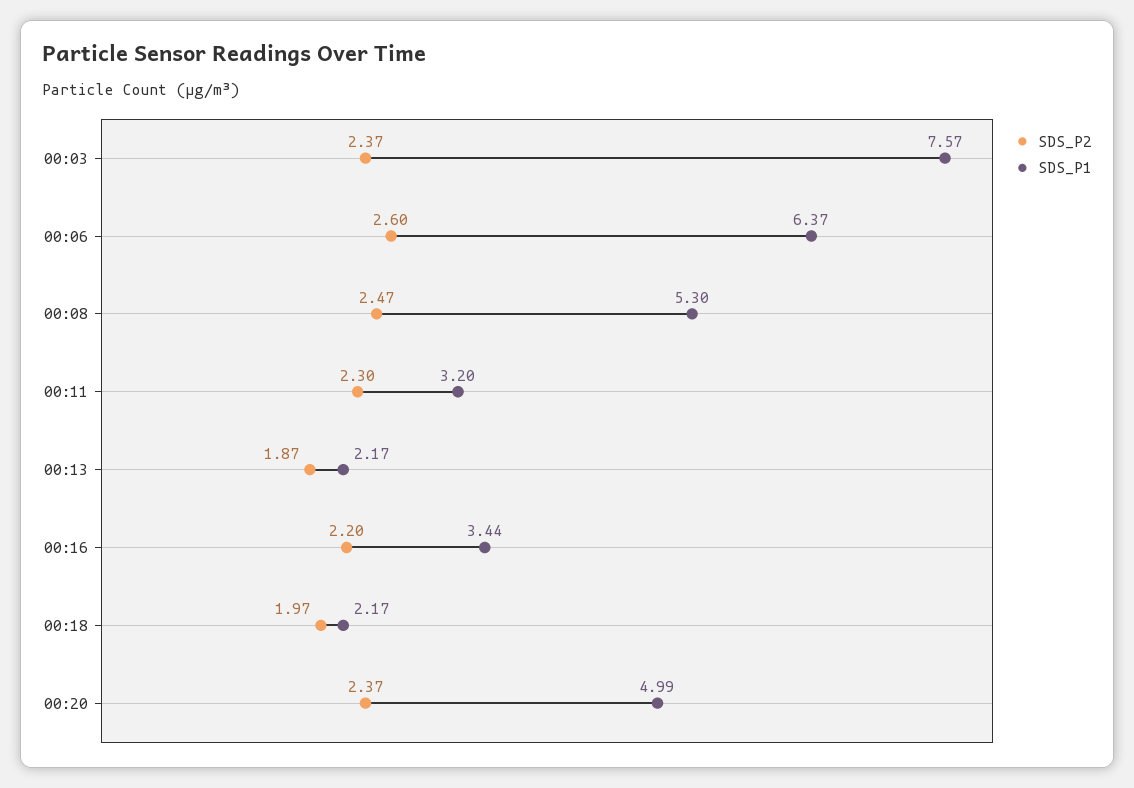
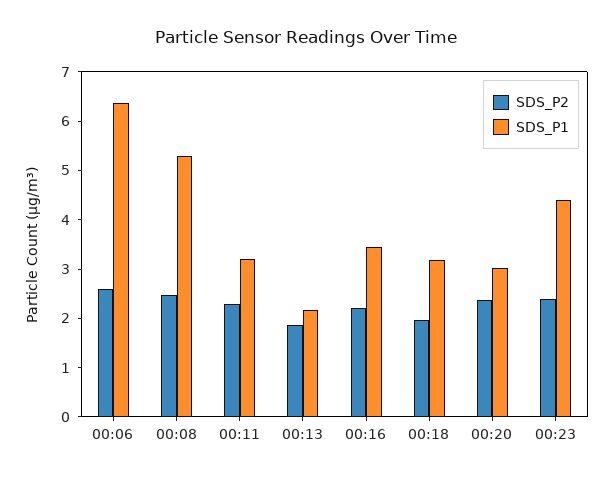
SDS_P2, 00:03: 2.37 -> none
SDS_P1, 00:03: 7.57 -> none
SDS_P1, 00:18: 2.17 -> 3.2
SDS_P1, 00:20: 4.99 -> 3
SDS_P2, 00:23: none -> 2.4
SDS_P1, 00:23: none -> 4.4

